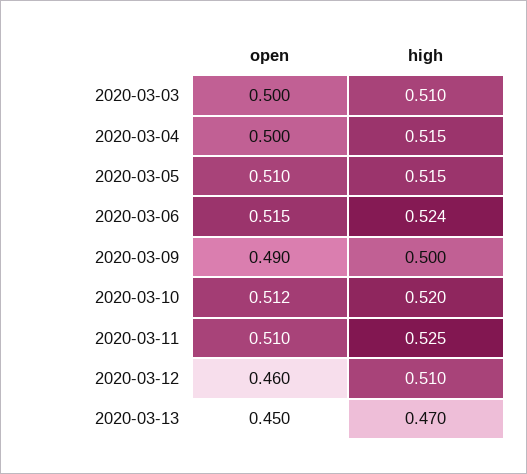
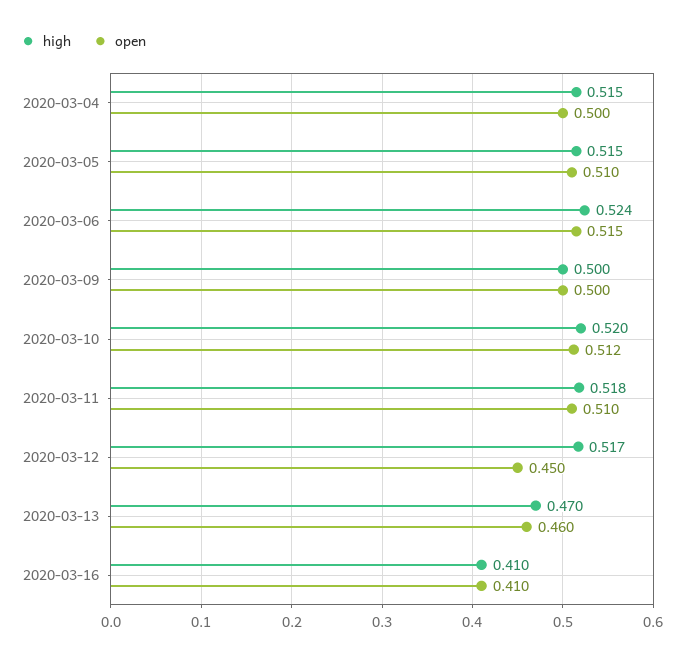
open, 2020-03-03: 0.5 -> none
high, 2020-03-03: 0.51 -> none
open, 2020-03-09: 0.49 -> 0.5
high, 2020-03-11: 0.525 -> 0.518
open, 2020-03-12: 0.46 -> 0.45
high, 2020-03-12: 0.51 -> 0.517
open, 2020-03-13: 0.45 -> 0.46
high, 2020-03-16: none -> 0.41
open, 2020-03-16: none -> 0.41

